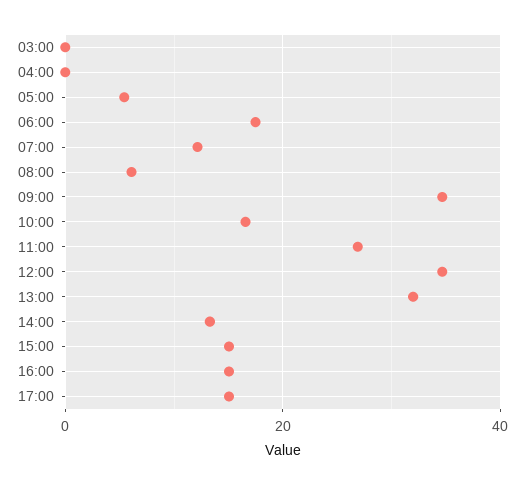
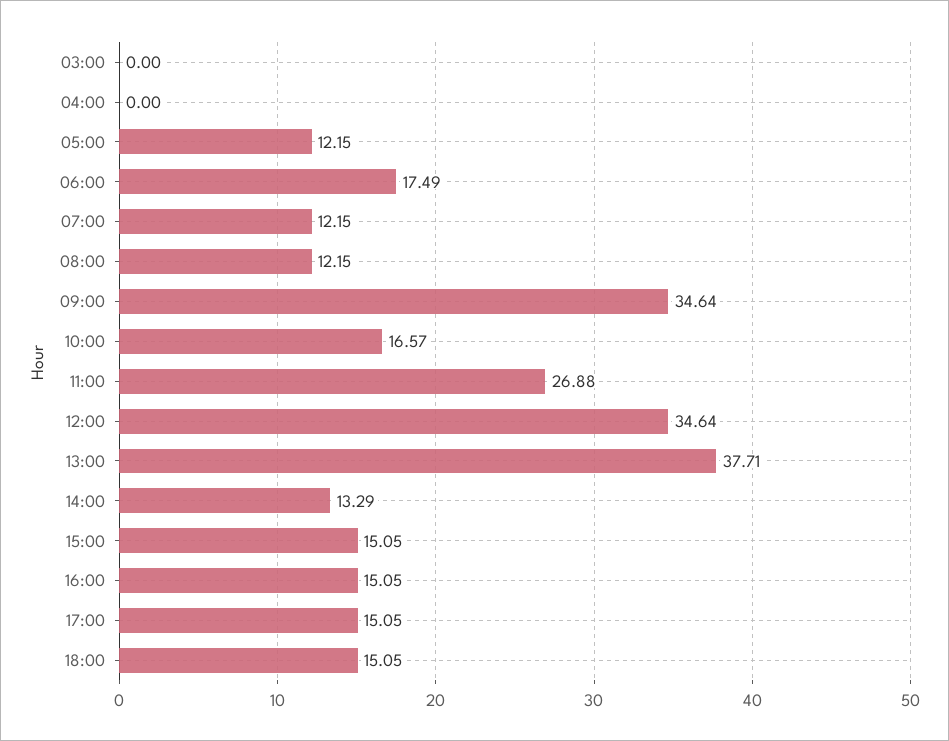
05:00: 6 -> 12.15
08:00: 6 -> 12.15
13:00: 32 -> 37.71
18:00: none -> 15.05

